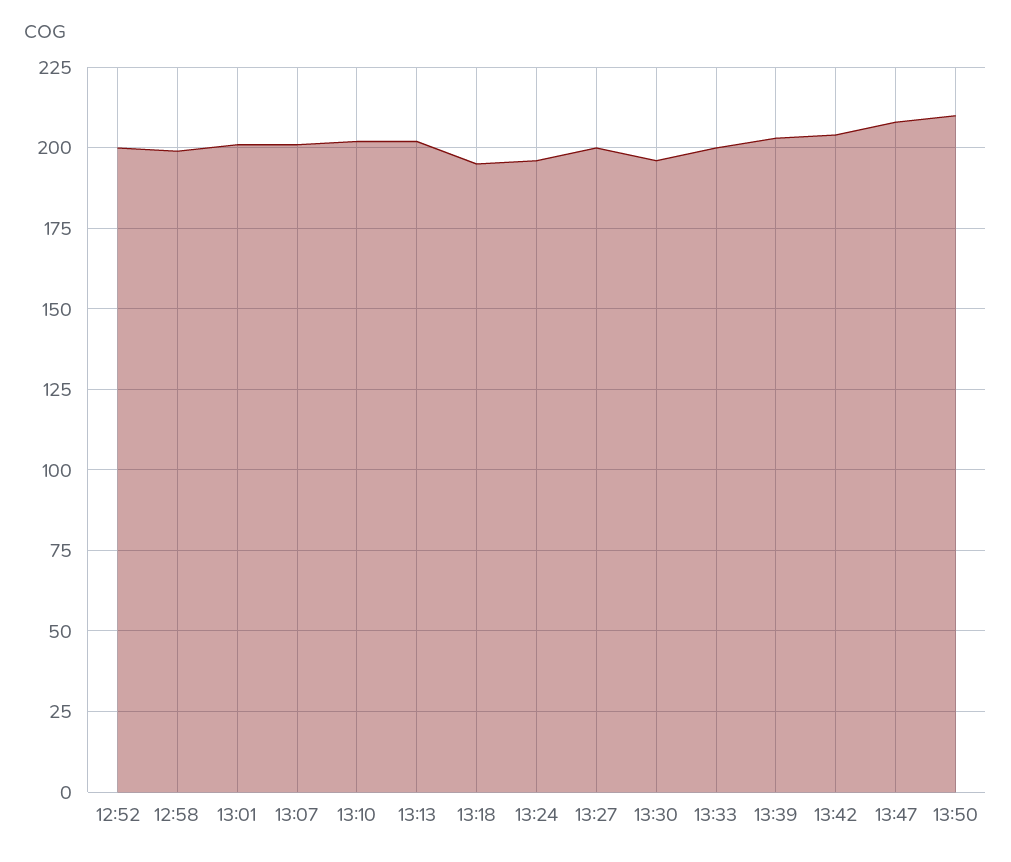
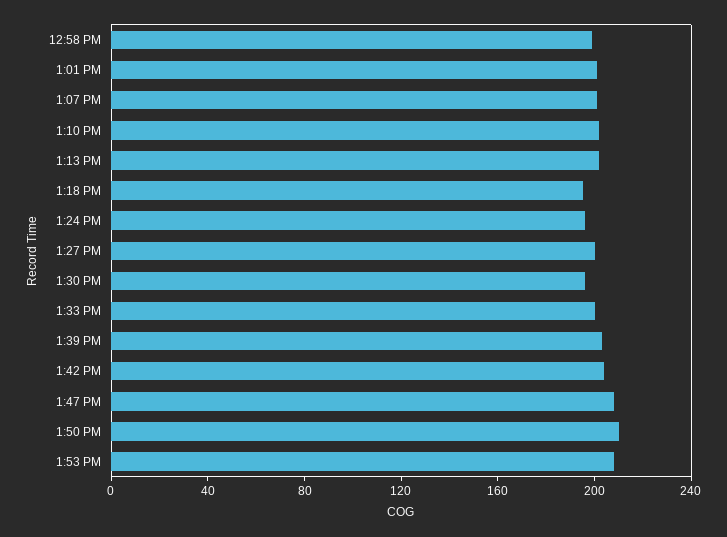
12:52: 200 -> none
1:53 PM: none -> 210

